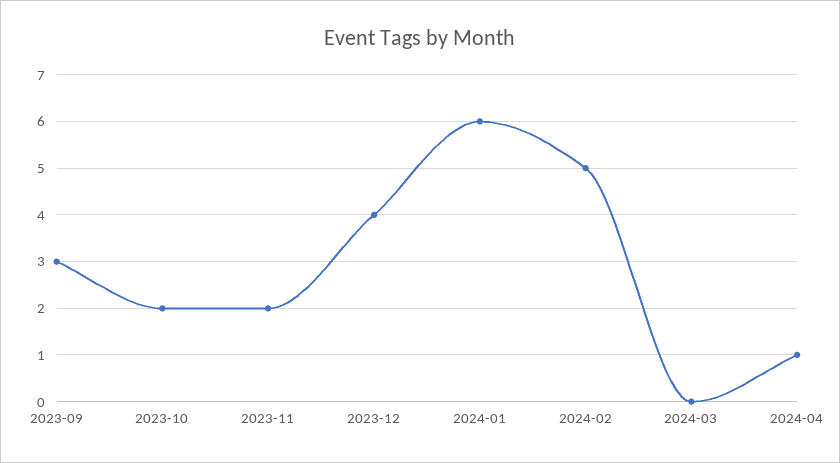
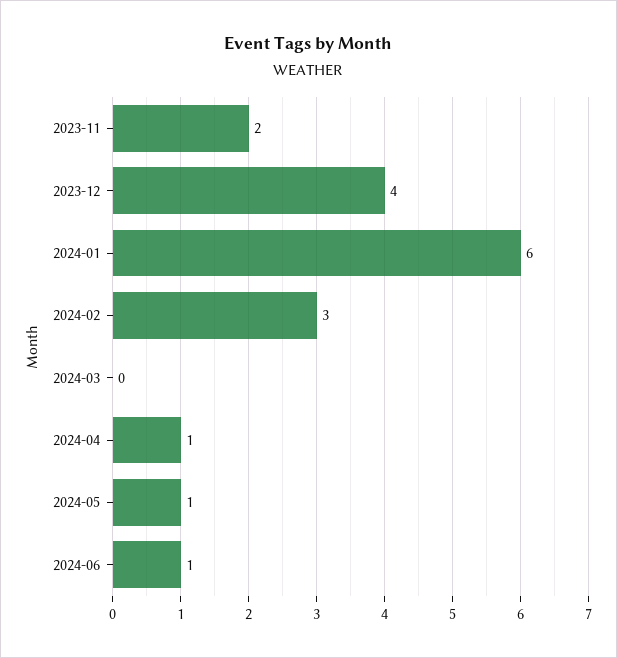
2023-09: 3 -> none
2023-10: 2 -> none
2024-02: 5 -> 3
2024-05: none -> 1
2024-06: none -> 1

